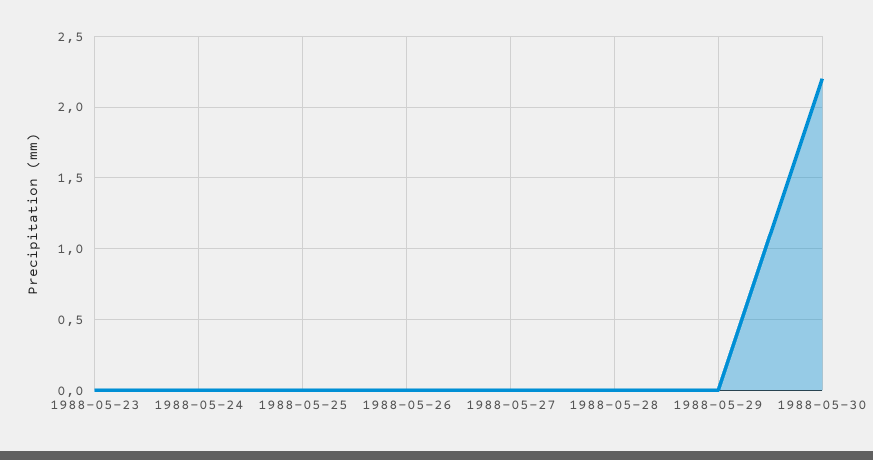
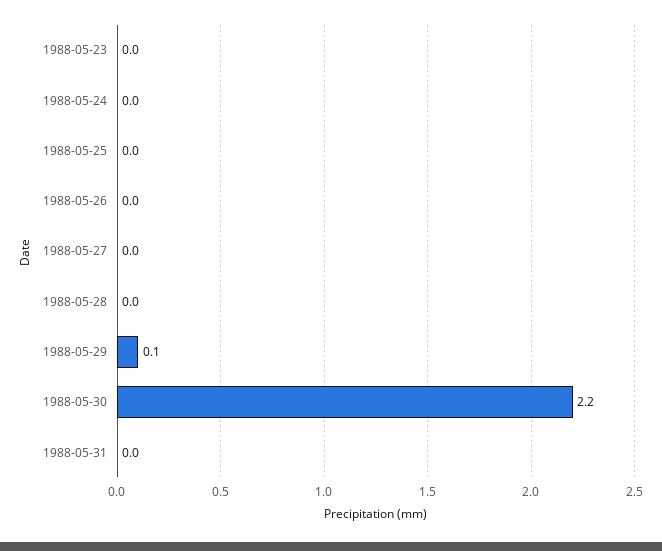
1988-05-29: 0 -> 0.1
1988-05-31: none -> 0

